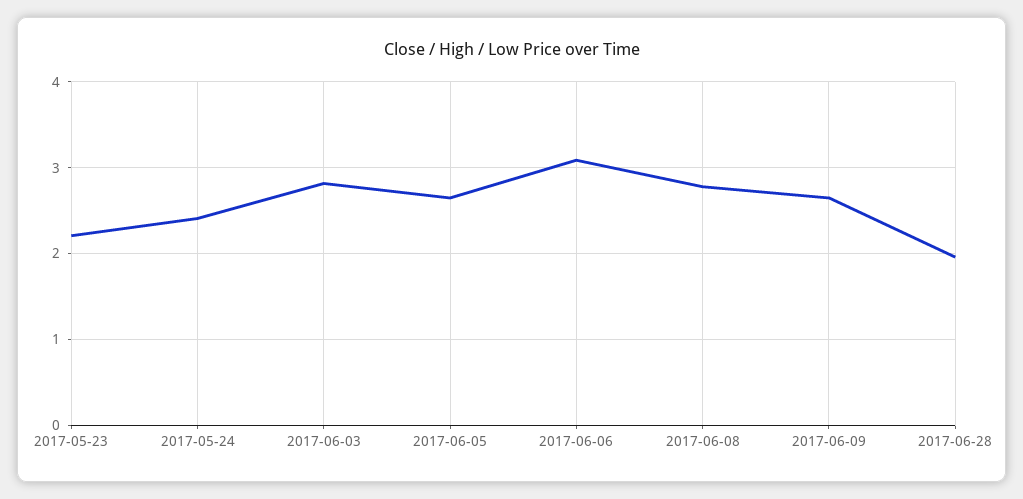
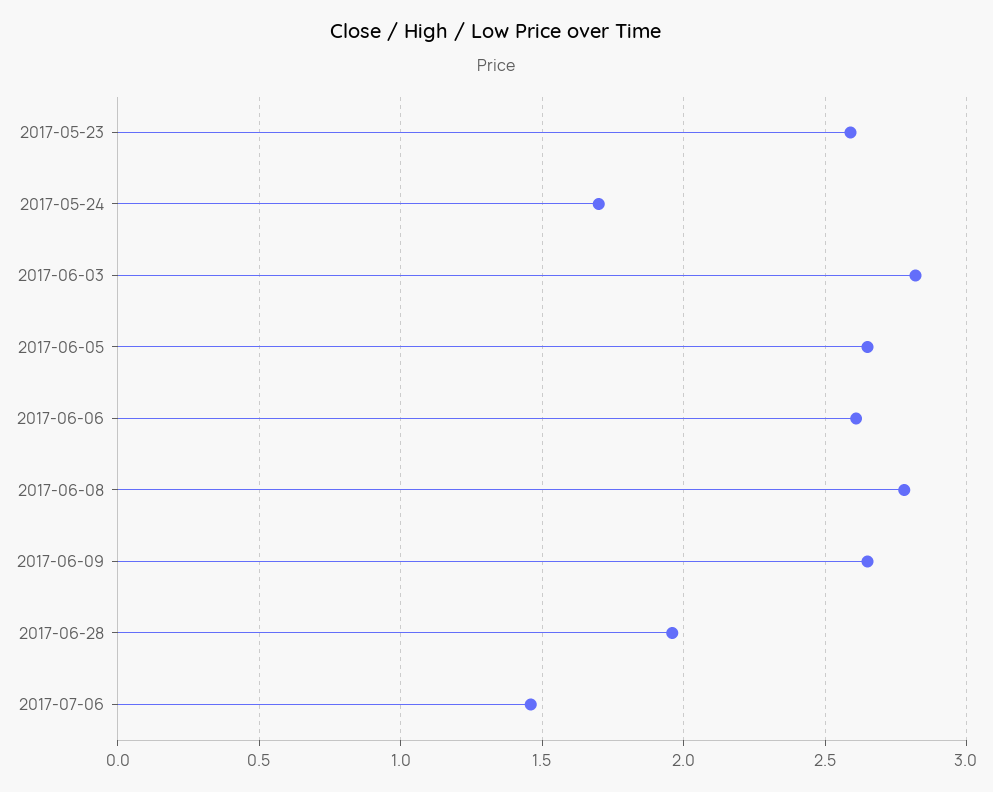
2017-05-23: 2.2 -> 2.6
2017-05-24: 2.4 -> 1.7
2017-06-06: 3.1 -> 2.6
2017-07-06: none -> 1.45

